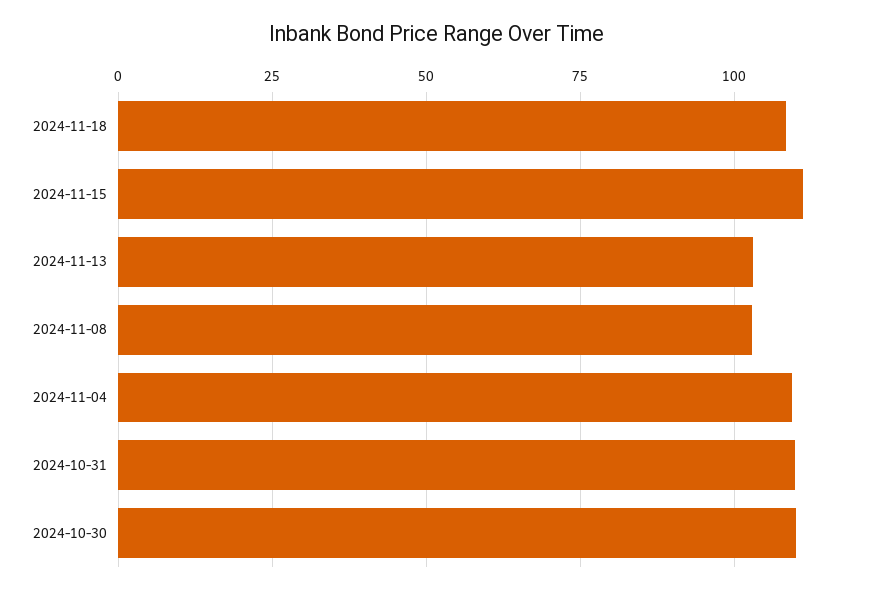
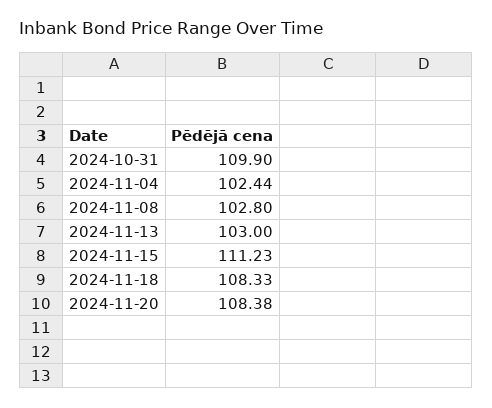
2024-11-04: 110 -> 102.44
2024-10-30: 110 -> none
2024-11-20: none -> 108.38

